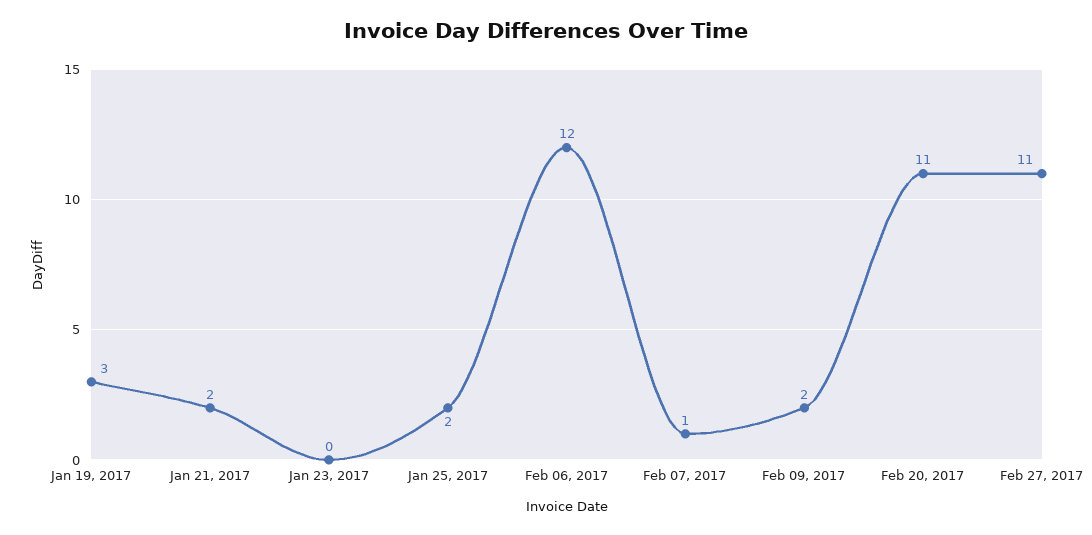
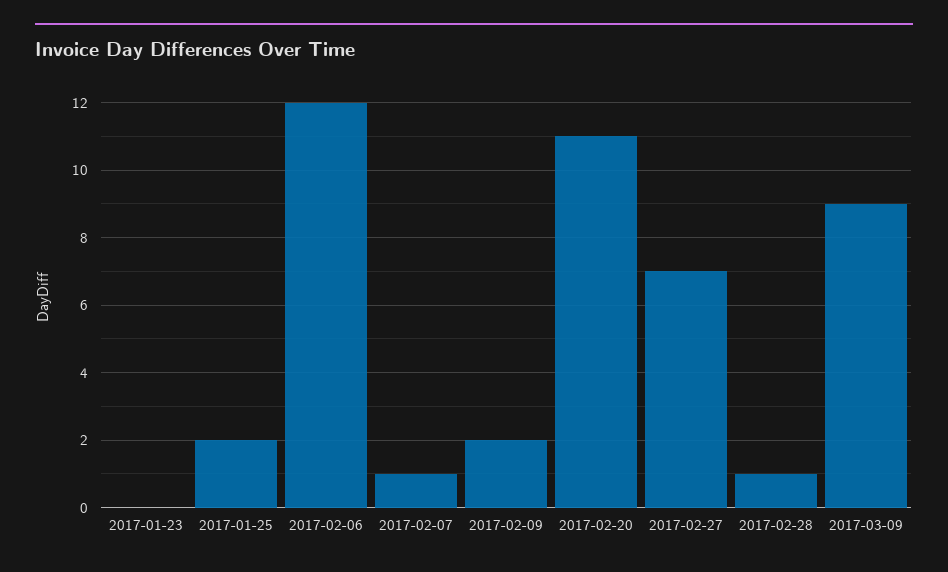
Jan 19, 2017: 3 -> none
Jan 21, 2017: 2 -> none
Feb 27, 2017: 11 -> 7
2017-02-28: none -> 1
2017-03-09: none -> 9

